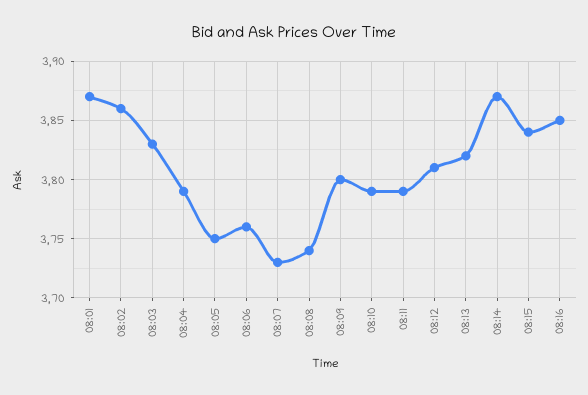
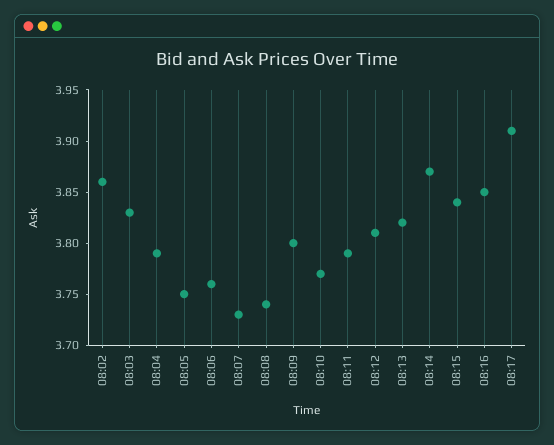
08:01: 3.87 -> none
08:10: 3.79 -> 3.77
08:17: none -> 3.91

